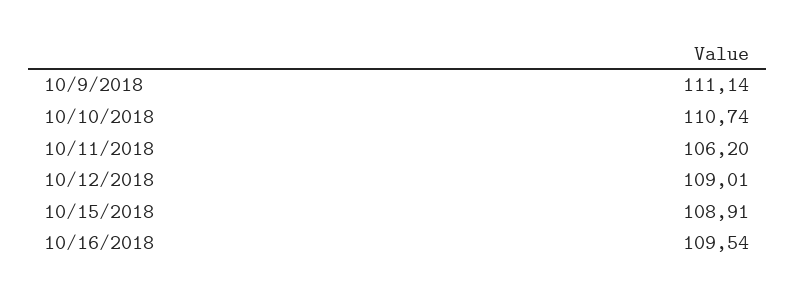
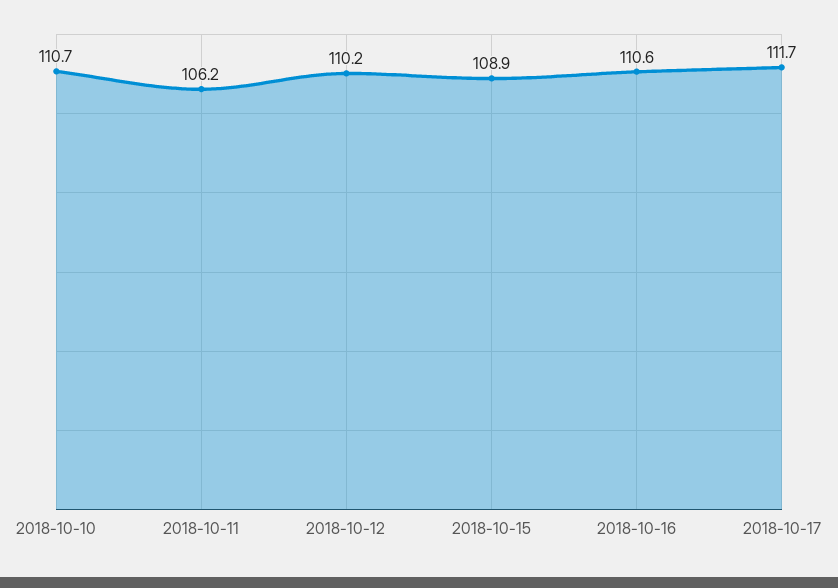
10/9/2018: 111.14 -> none
10/12/2018: 109.01 -> 110.2
10/16/2018: 109.54 -> 110.6
2018-10-17: none -> 111.7

